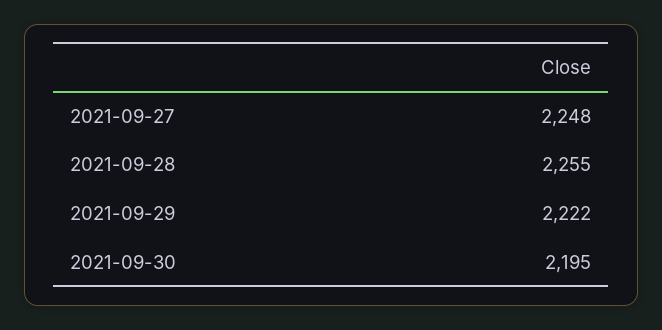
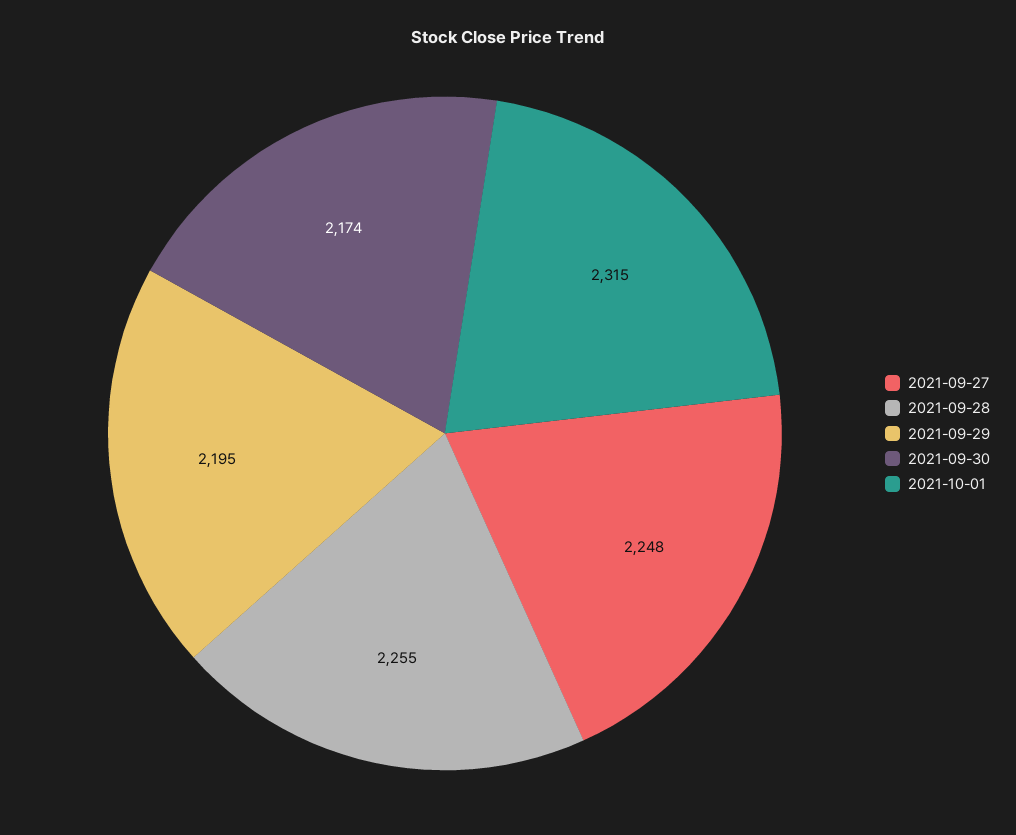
2021-09-29: 2222 -> 2195
2021-09-30: 2195 -> 2174
2021-10-01: none -> 2315

